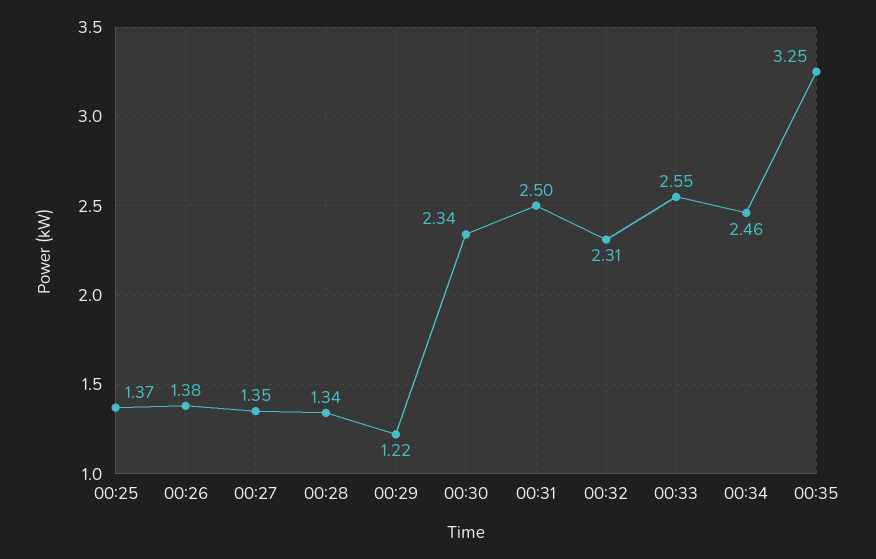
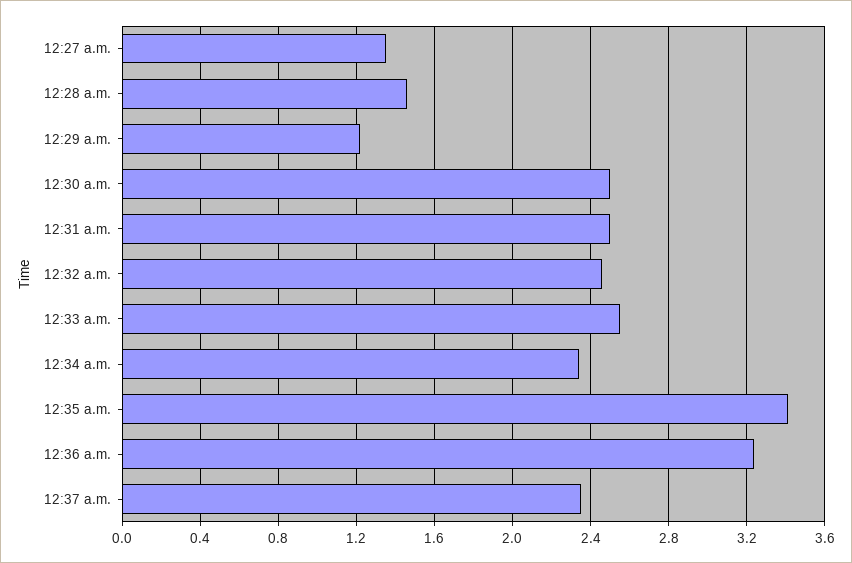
00:25: 1.37 -> none
00:26: 1.38 -> none
00:28: 1.34 -> 1.45
00:30: 2.34 -> 2.5
00:32: 2.31 -> 2.45
00:34: 2.46 -> 2.35
00:35: 3.25 -> 3.4
12:36 a.m.: none -> 3.25
12:37 a.m.: none -> 2.35

